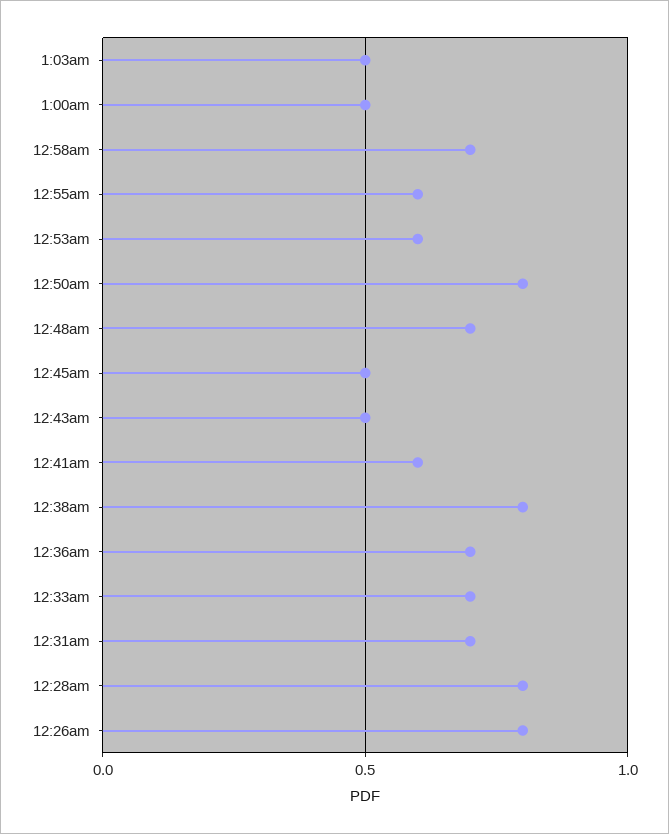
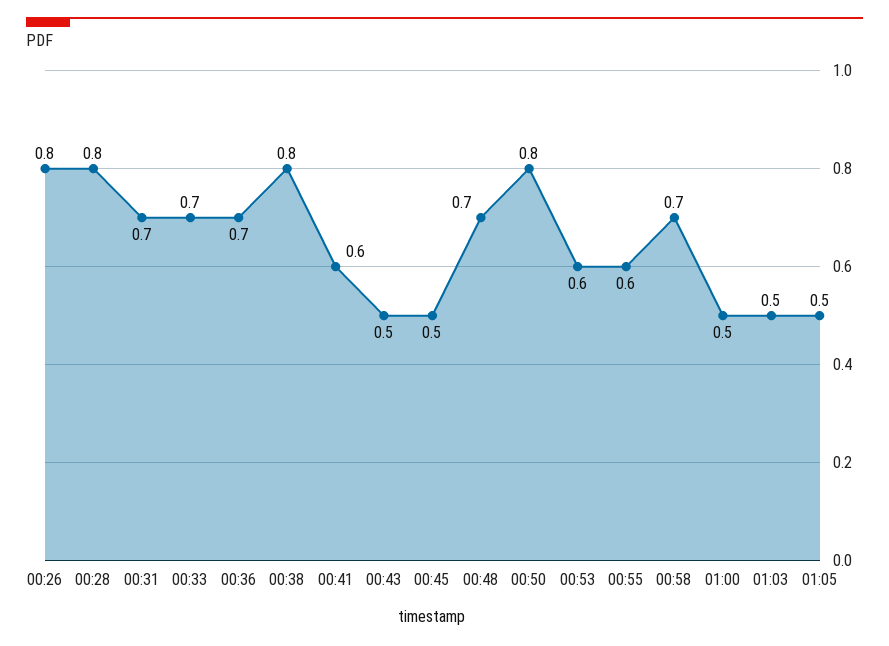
01:05: none -> 0.5

